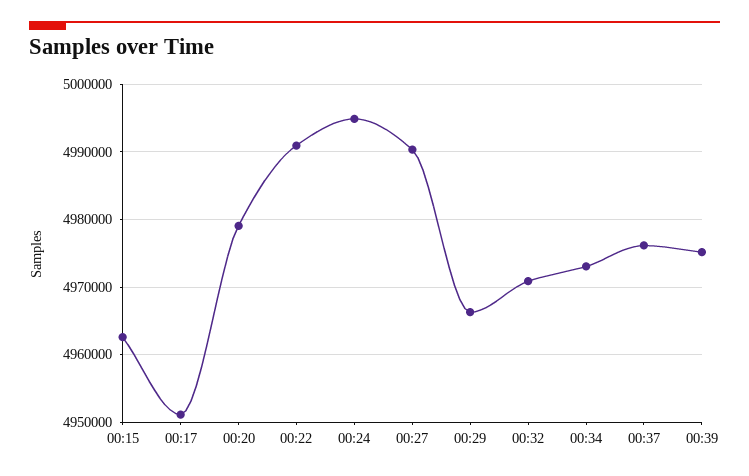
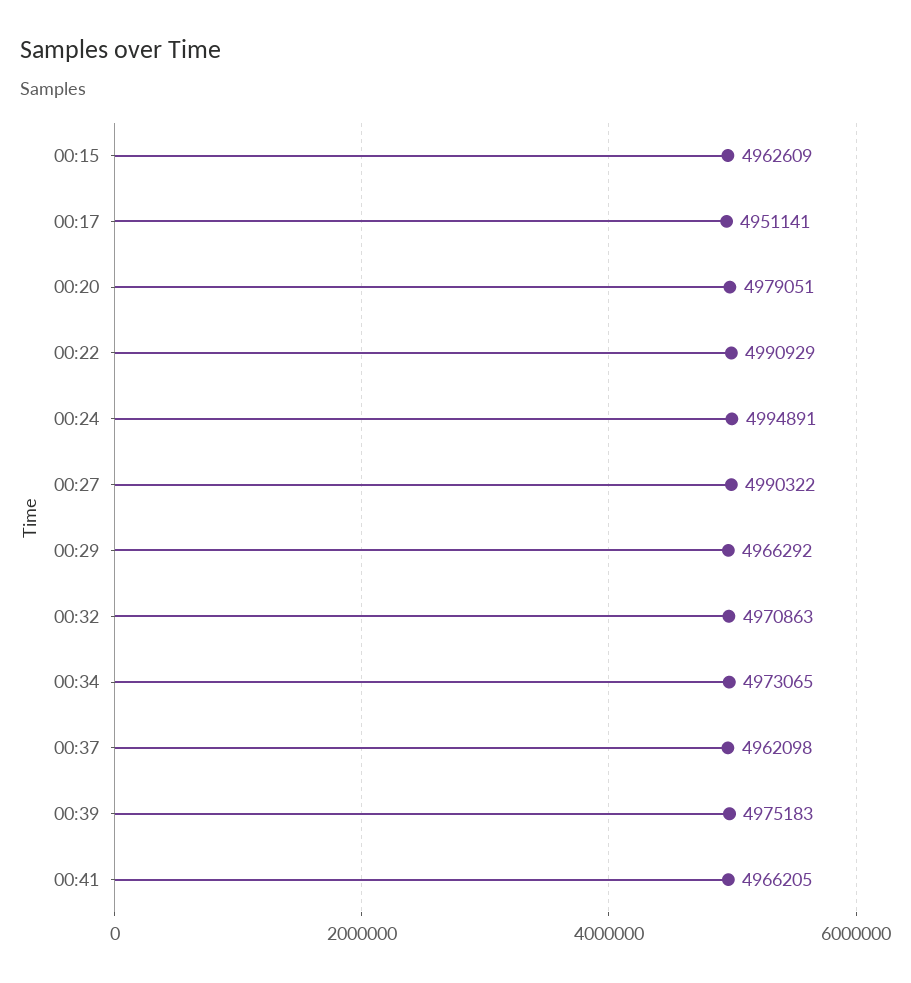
00:37: 4976000 -> 4962098
00:41: none -> 4966205

